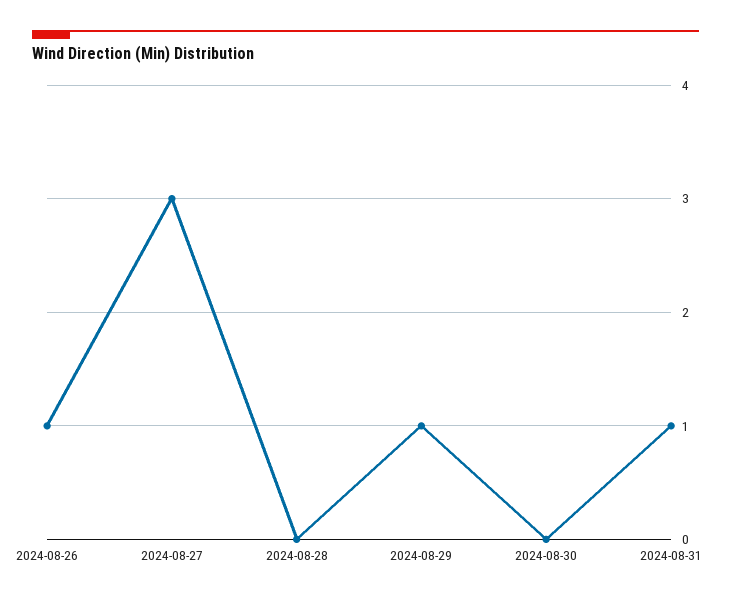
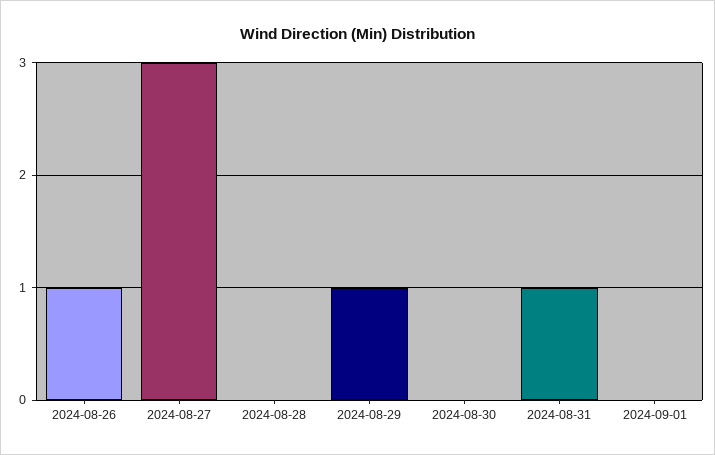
2024-09-01: none -> 0

